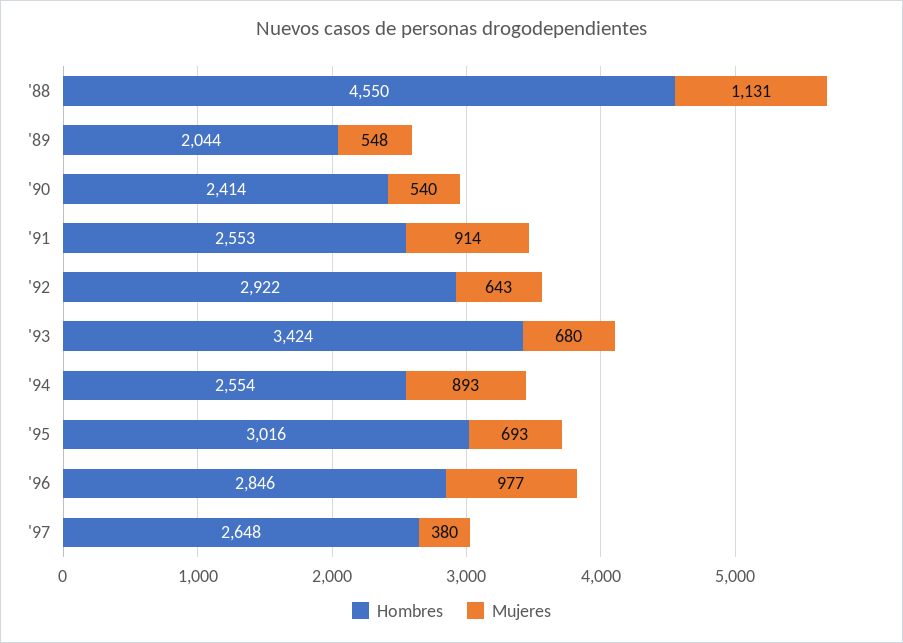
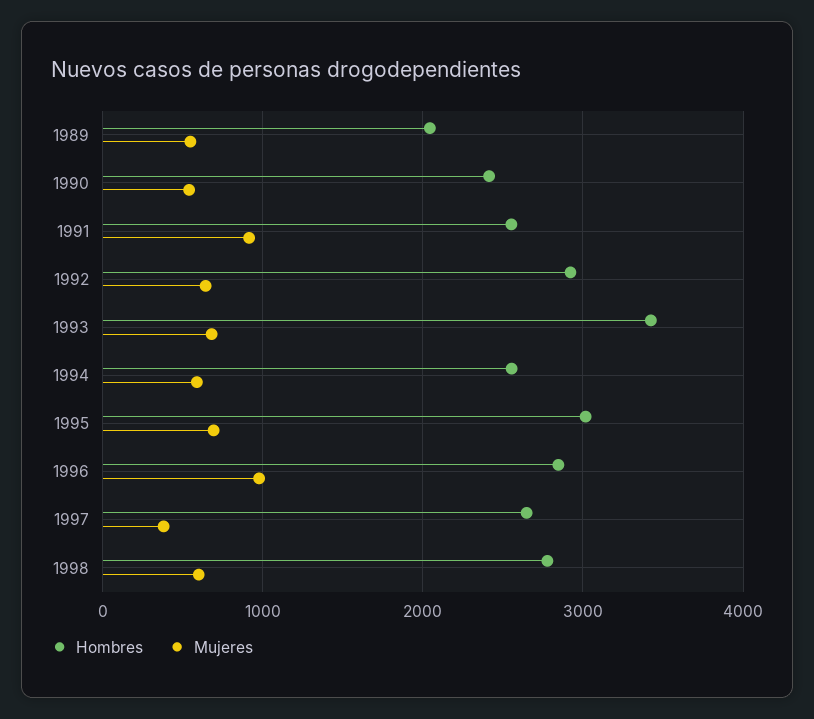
Hombres, '88: 4550 -> none
Mujeres, '88: 1131 -> none
Mujeres, '94: 893 -> 600
Hombres, 1998: none -> 2800
Mujeres, 1998: none -> 600

